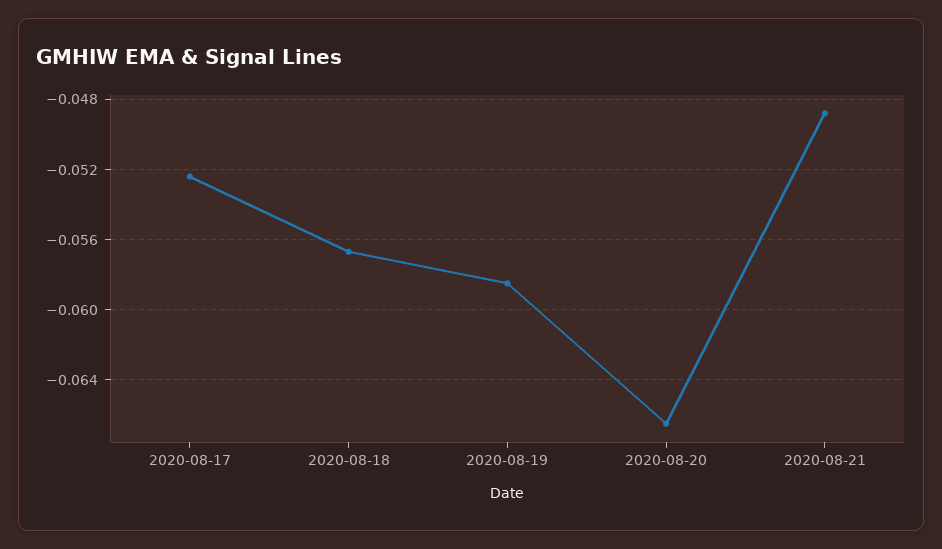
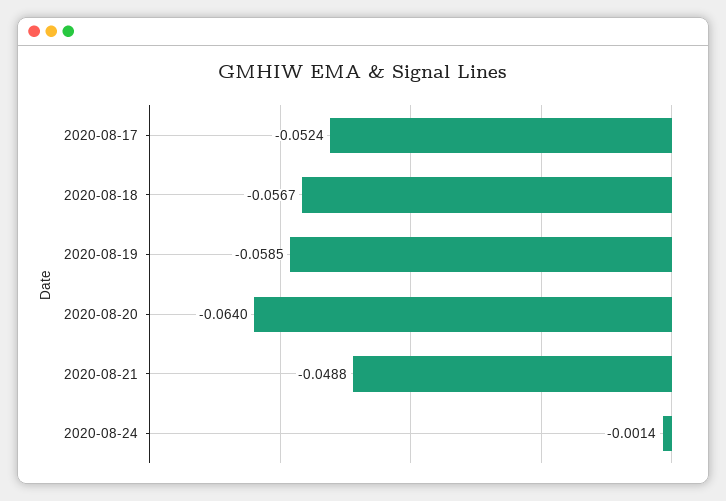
2020-08-20: -0.0665 -> -0.064
2020-08-24: none -> -0.0014

